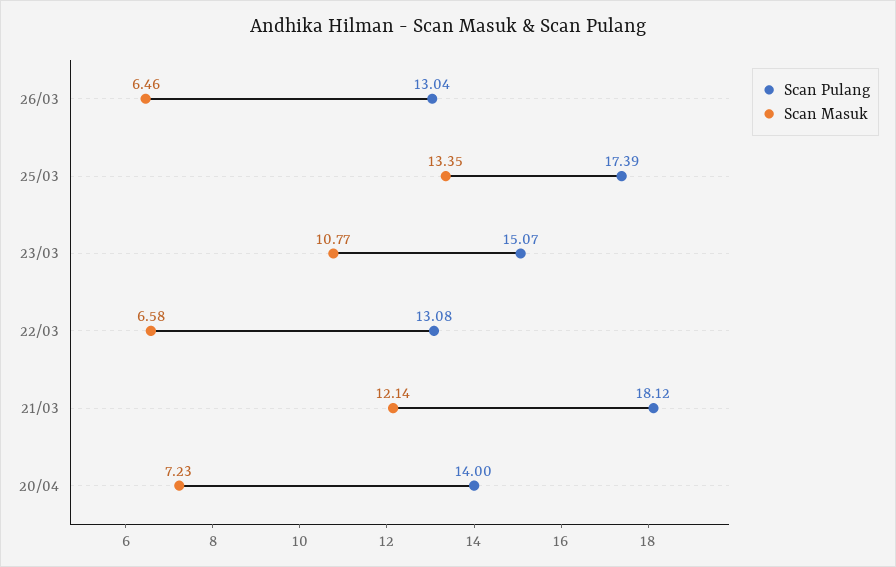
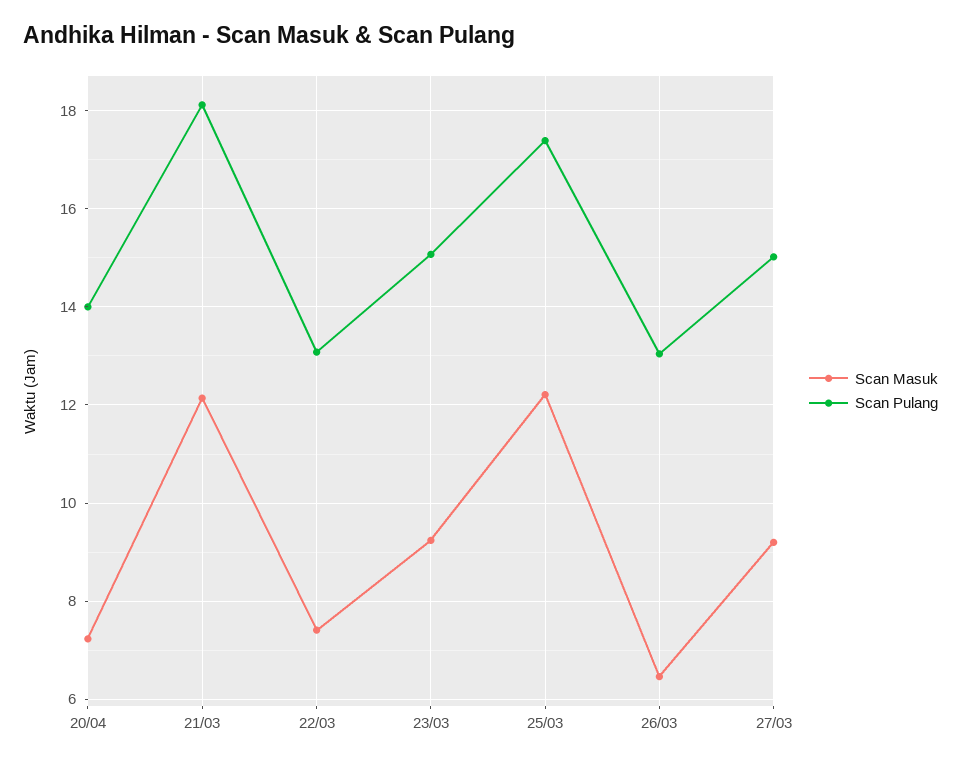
Scan Masuk, 25/03: 13.35 -> 12.2
Scan Masuk, 23/03: 10.77 -> 9.2
Scan Masuk, 22/03: 6.58 -> 7.4
Scan Masuk, 27/03: none -> 9.2
Scan Pulang, 27/03: none -> 15

